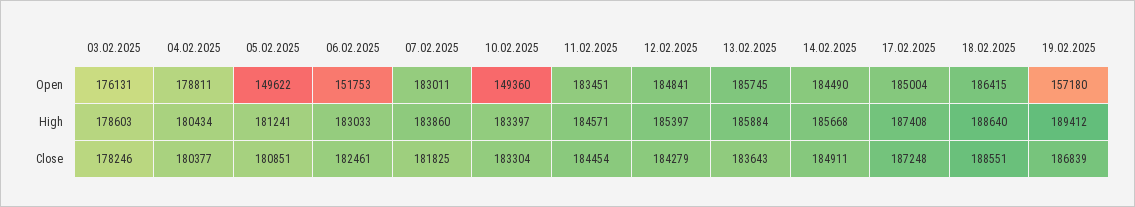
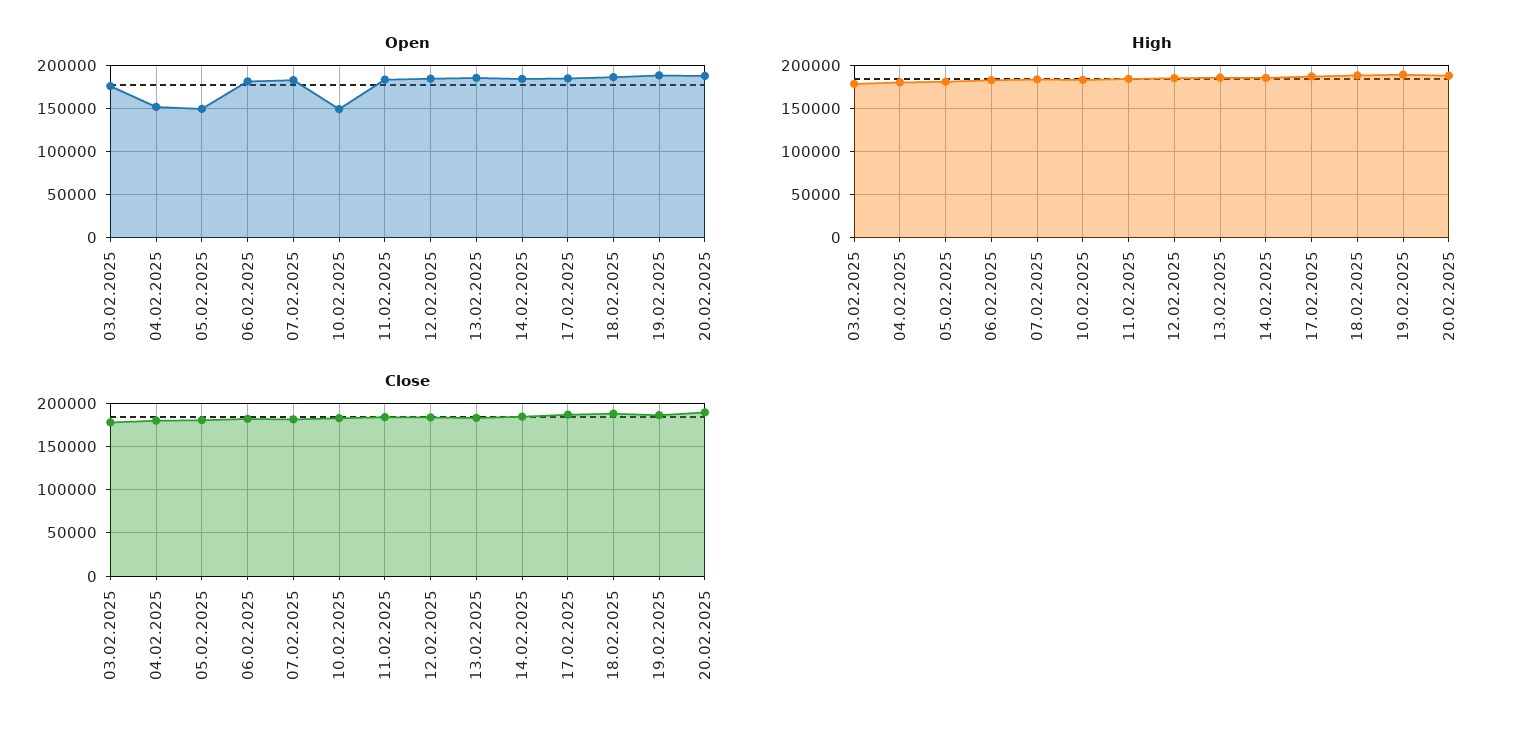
Open, 04.02.2025: 178811 -> 150000
Open, 06.02.2025: 151753 -> 180000
Open, 19.02.2025: 157180 -> 190000
Open, 20.02.2025: none -> 190000
High, 20.02.2025: none -> 190000
Close, 20.02.2025: none -> 190000

